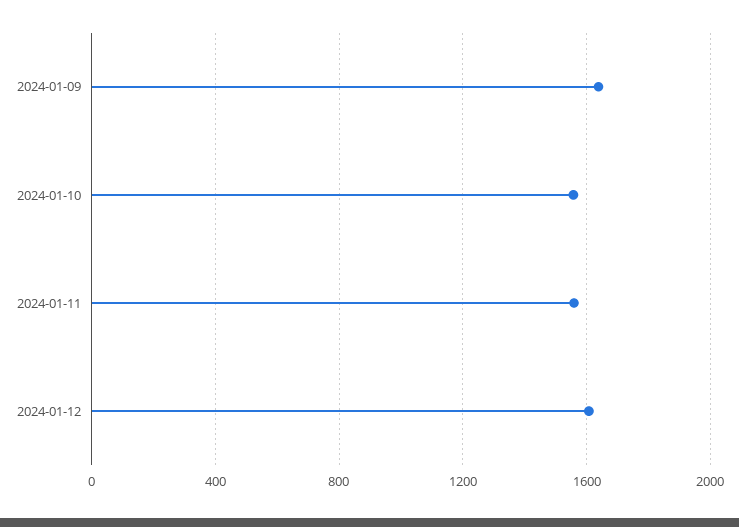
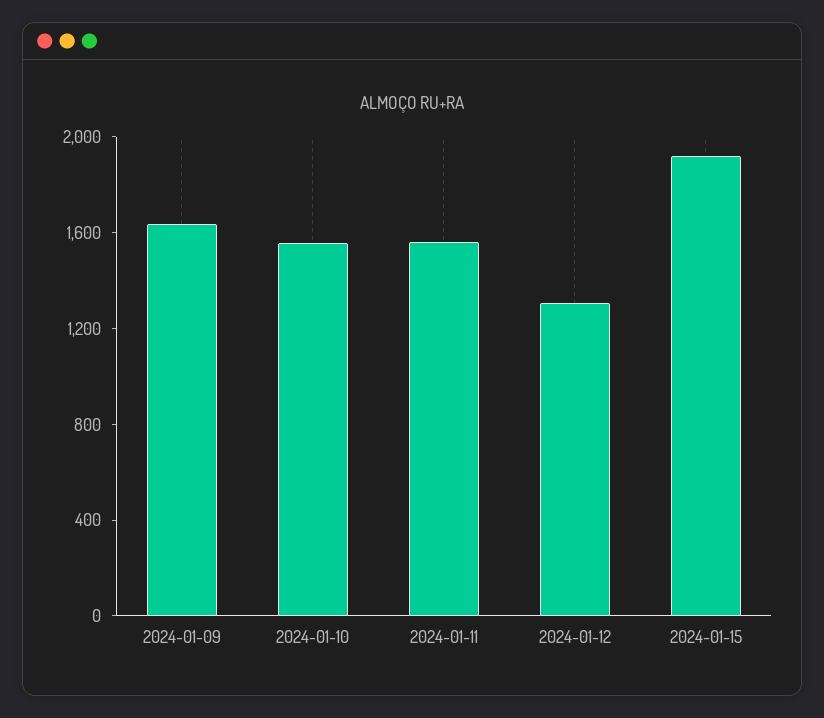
2024-01-12: 1600 -> 1300
2024-01-15: none -> 1900

